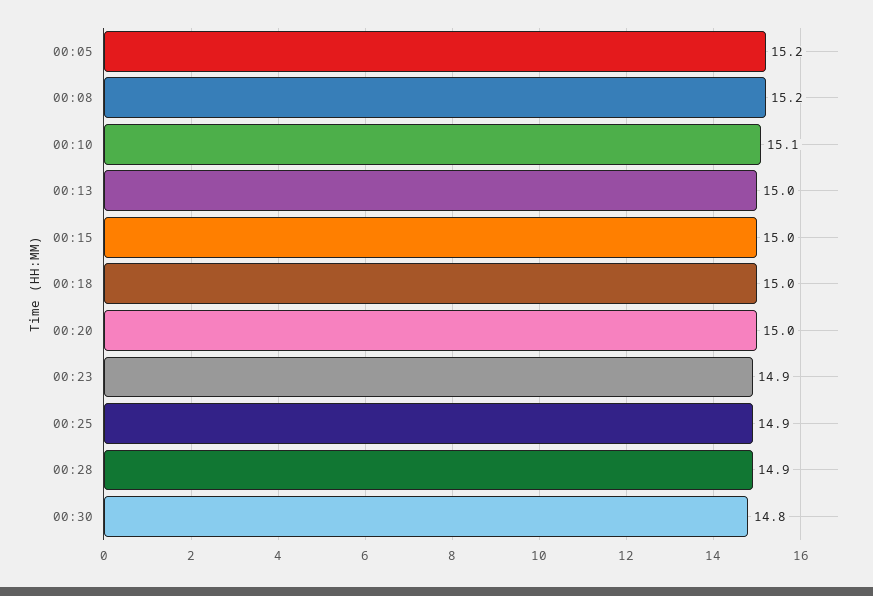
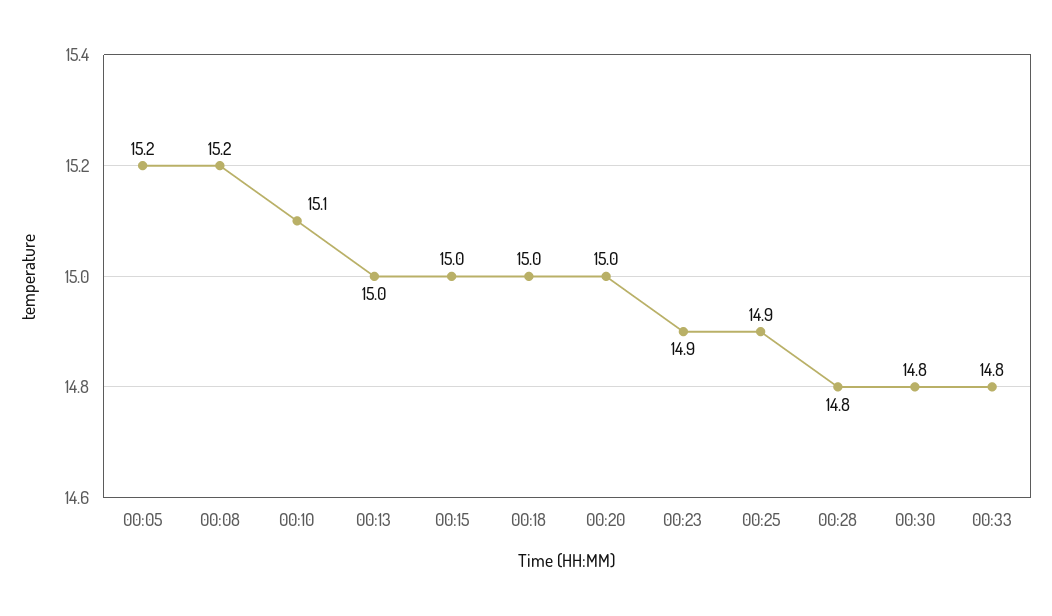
00:28: 14.9 -> 14.8
00:33: none -> 14.8

